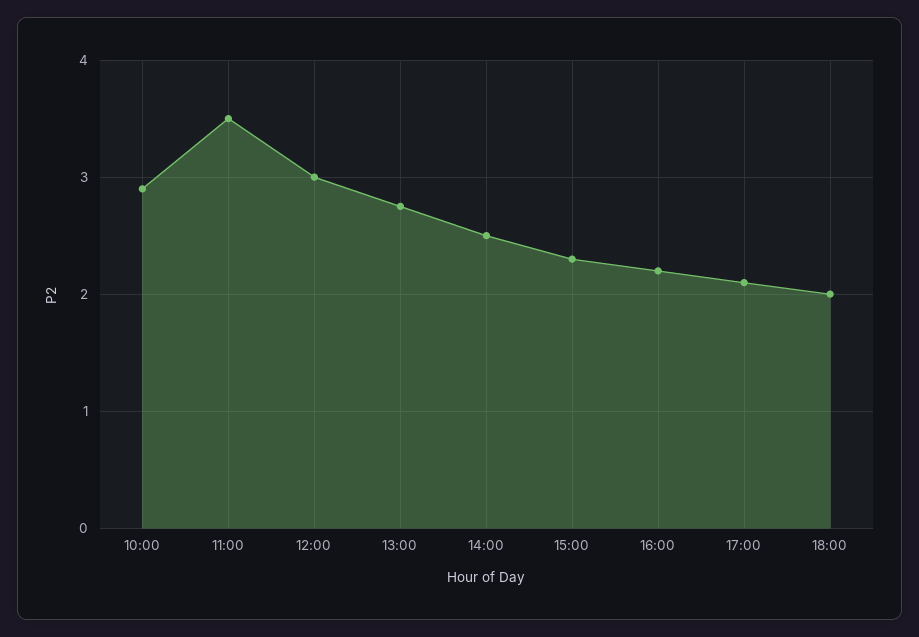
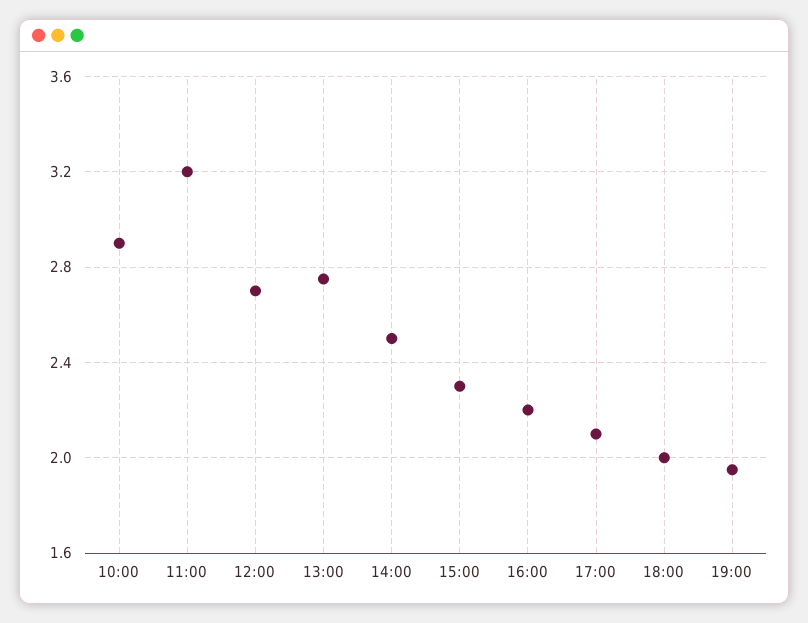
11:00: 3.5 -> 3.2
12:00: 3 -> 2.7
19:00: none -> 1.95

